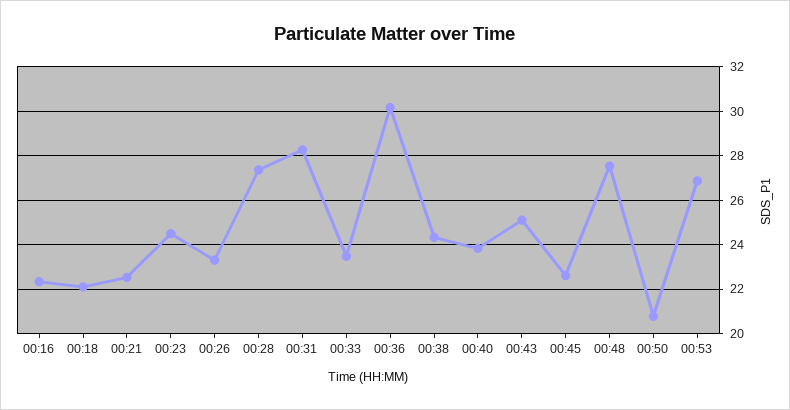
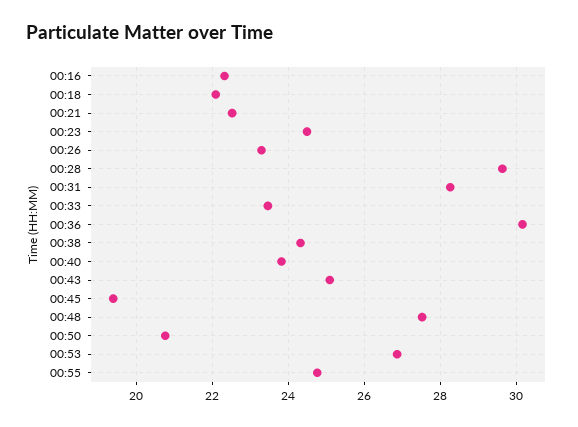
00:28: 27.5 -> 29.6
00:45: 22.5 -> 19.4
00:55: none -> 24.8

